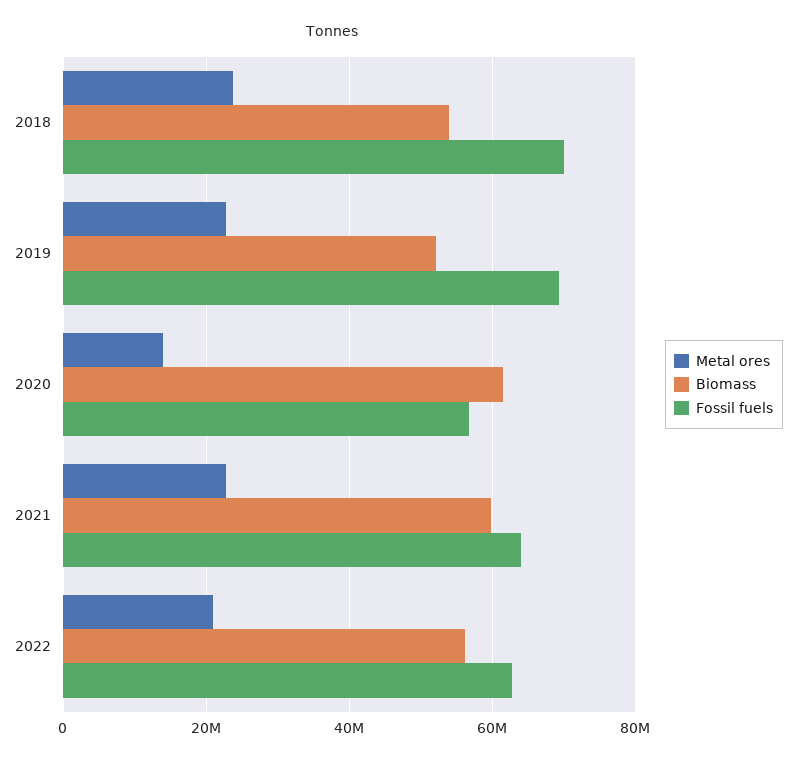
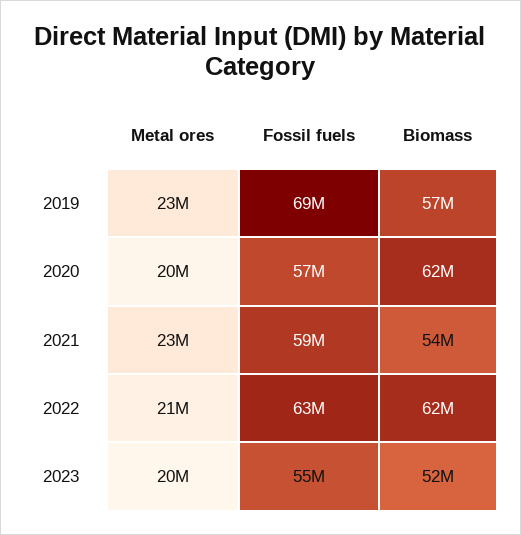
Metal ores, 2018: 24000000 -> none
Biomass, 2018: 54000000 -> none
Fossil fuels, 2018: 70000000 -> none
Biomass, 2019: 52000000 -> 57000000
Metal ores, 2020: 14000000 -> 20000000
Biomass, 2021: 60000000 -> 54000000
Fossil fuels, 2021: 64000000 -> 59000000
Biomass, 2022: 56000000 -> 62000000
Metal ores, 2023: none -> 20000000
Fossil fuels, 2023: none -> 55000000
Biomass, 2023: none -> 52000000

